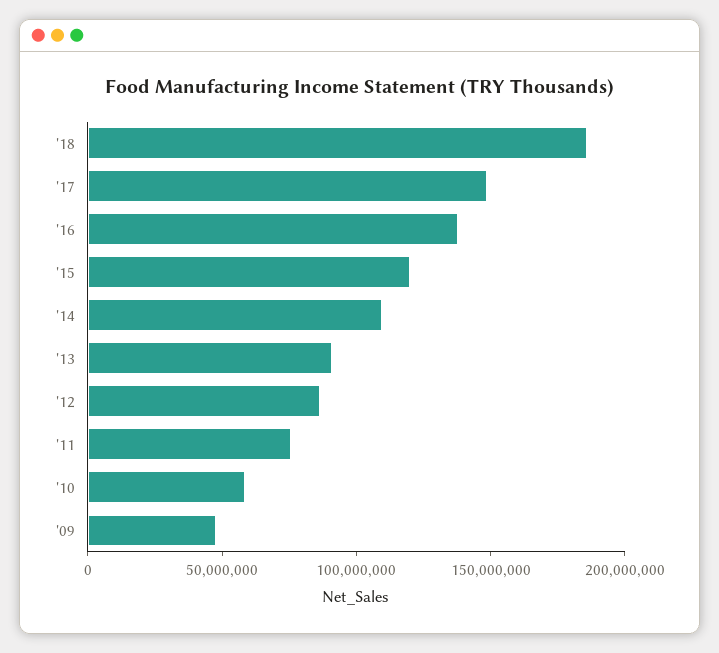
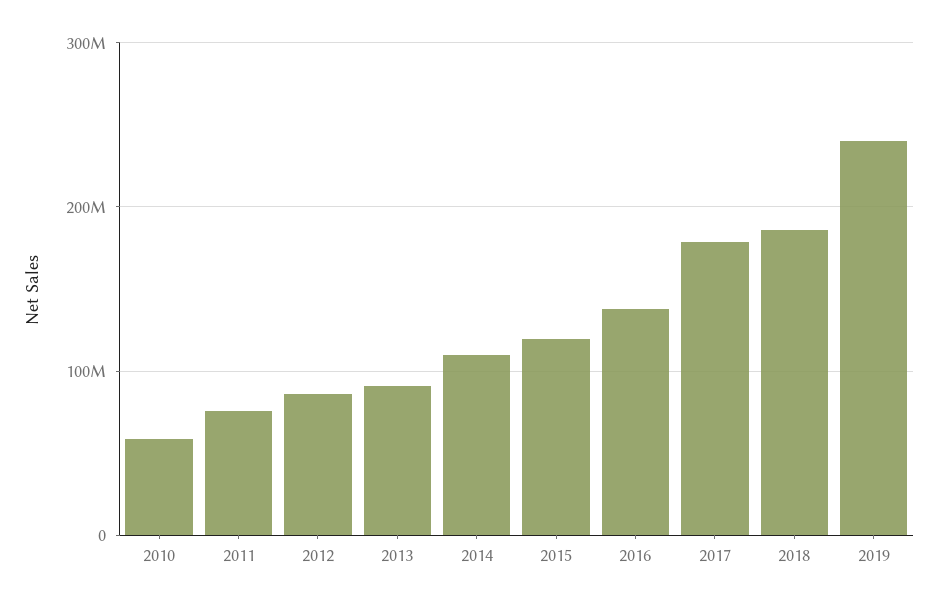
'17: 150000000 -> 180000000
'09: 50000000 -> none
2019: none -> 240000000

